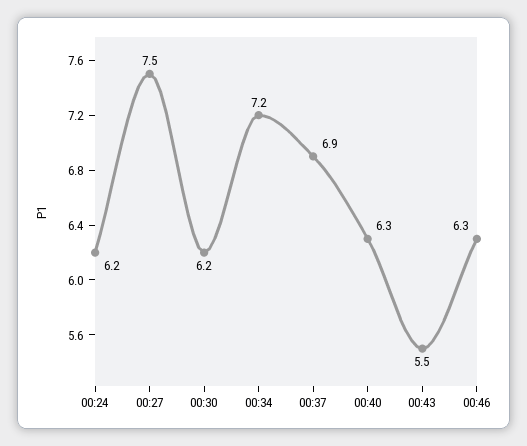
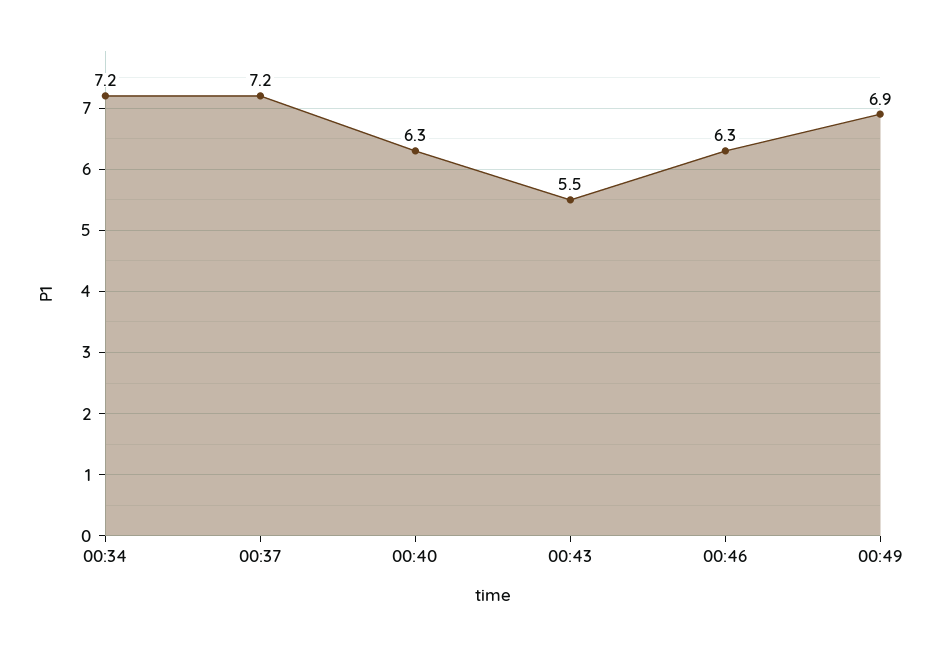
00:24: 6.2 -> none
00:27: 7.5 -> none
00:30: 6.2 -> none
00:37: 6.9 -> 7.2
00:49: none -> 6.9

